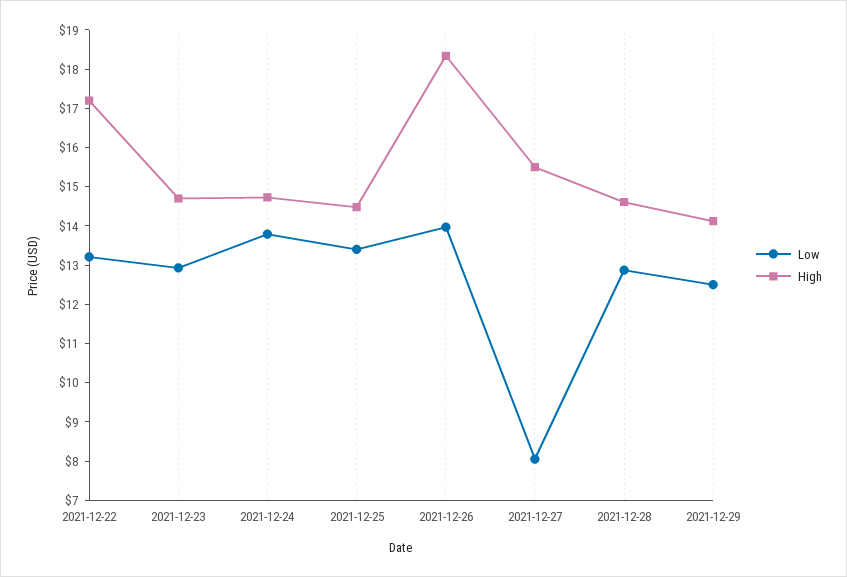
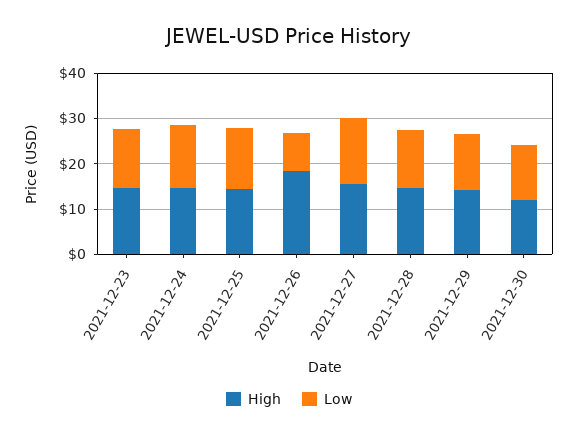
Low, 2021-12-22: 13.25 -> none
High, 2021-12-22: 17.25 -> none
Low, 2021-12-26: 14 -> 8
Low, 2021-12-27: 8 -> 14
High, 2021-12-30: none -> 12
Low, 2021-12-30: none -> 12

